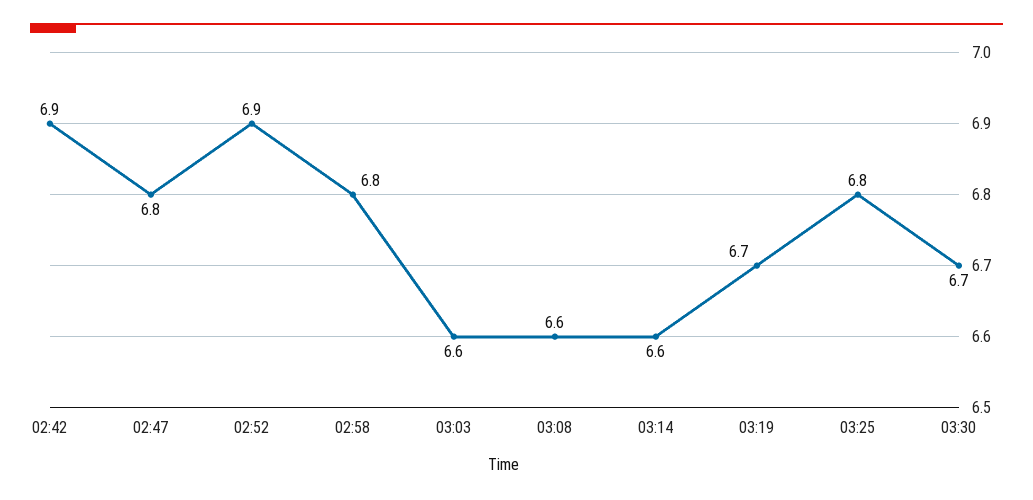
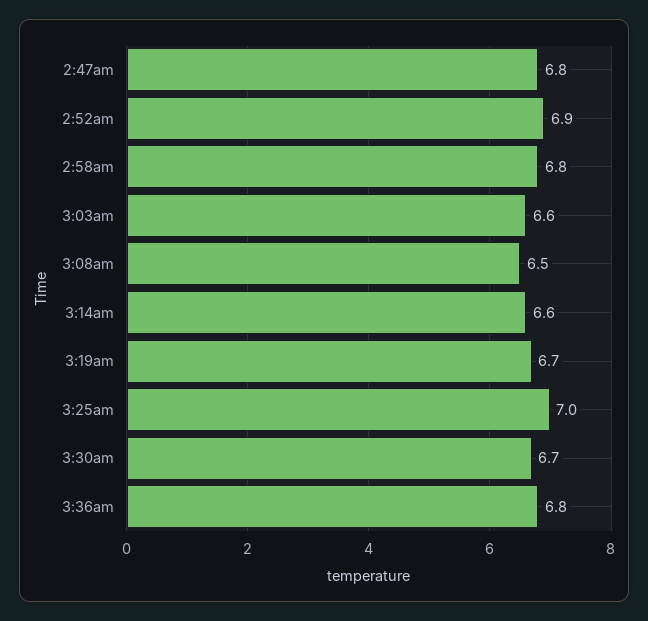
02:42: 6.9 -> none
03:08: 6.6 -> 6.5
03:25: 6.8 -> 7
3:36am: none -> 6.8

